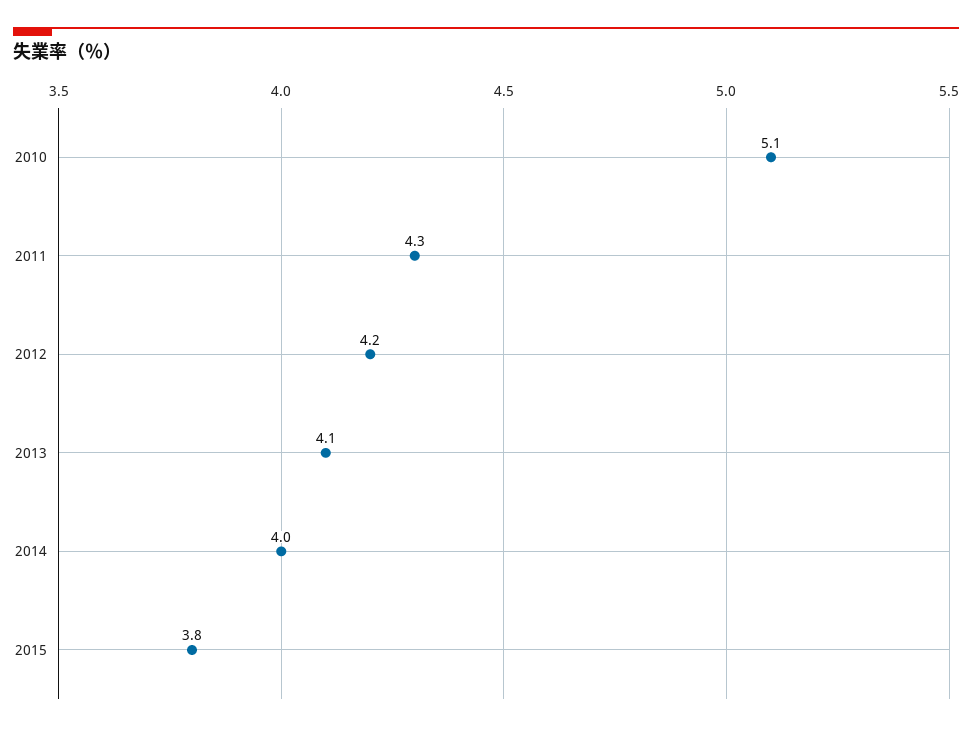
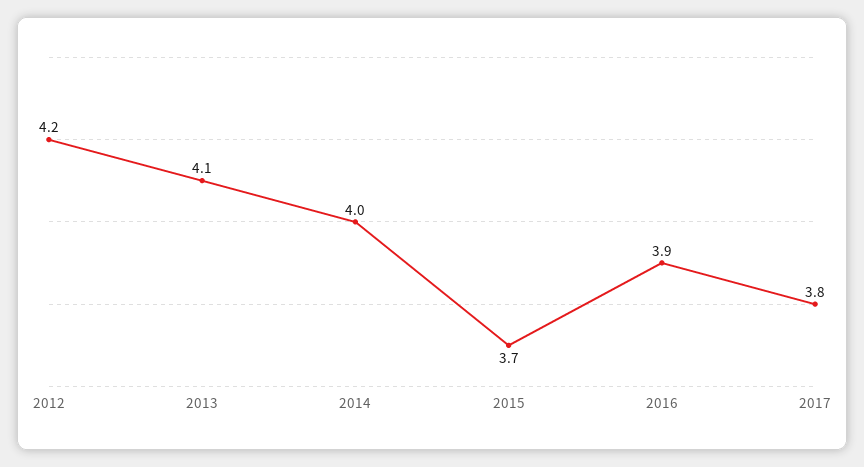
2010: 5.1 -> none
2011: 4.3 -> none
2015: 3.8 -> 3.7
2016: none -> 3.9
2017: none -> 3.8

